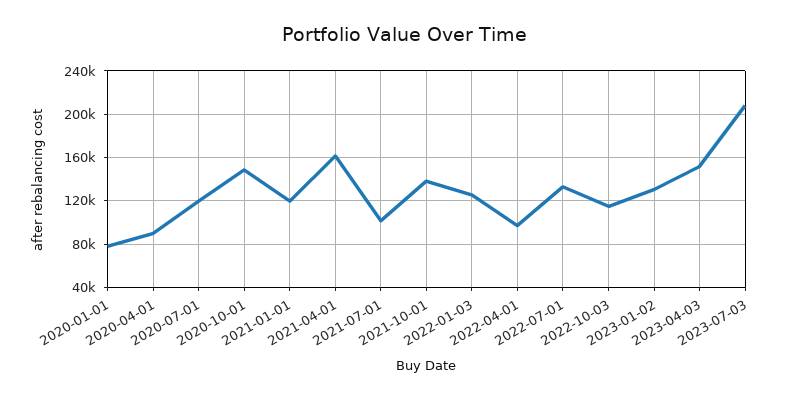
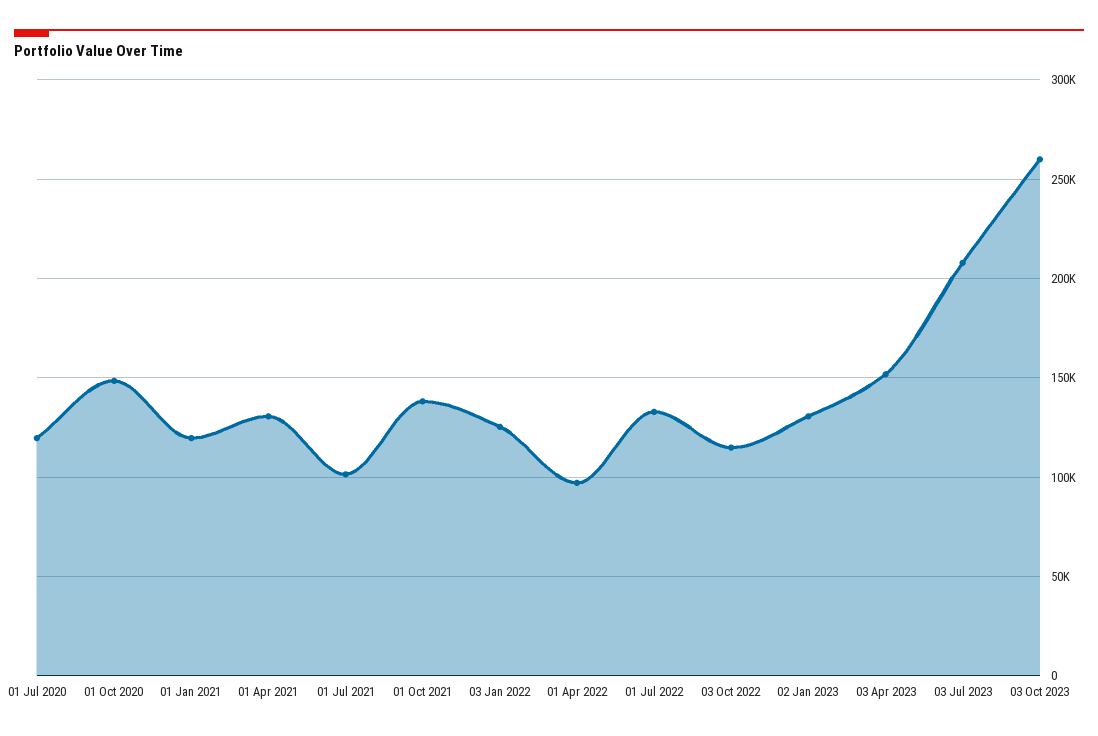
2020-01-01: 80000 -> none
2020-04-01: 90000 -> none
2021-04-01: 160000 -> 130000
03 Oct 2023: none -> 260000

